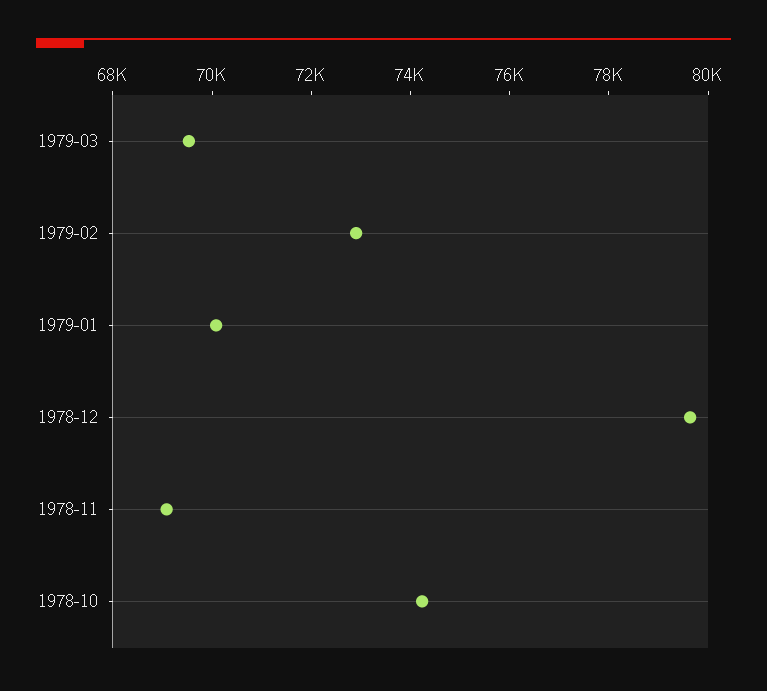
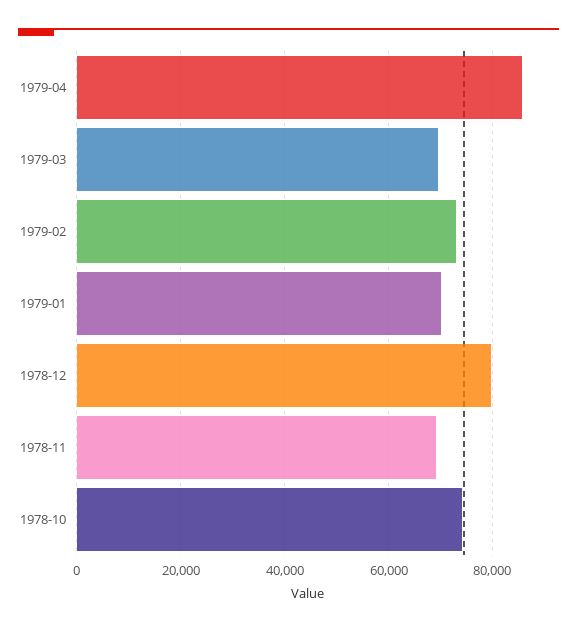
1979-04: none -> 86000

